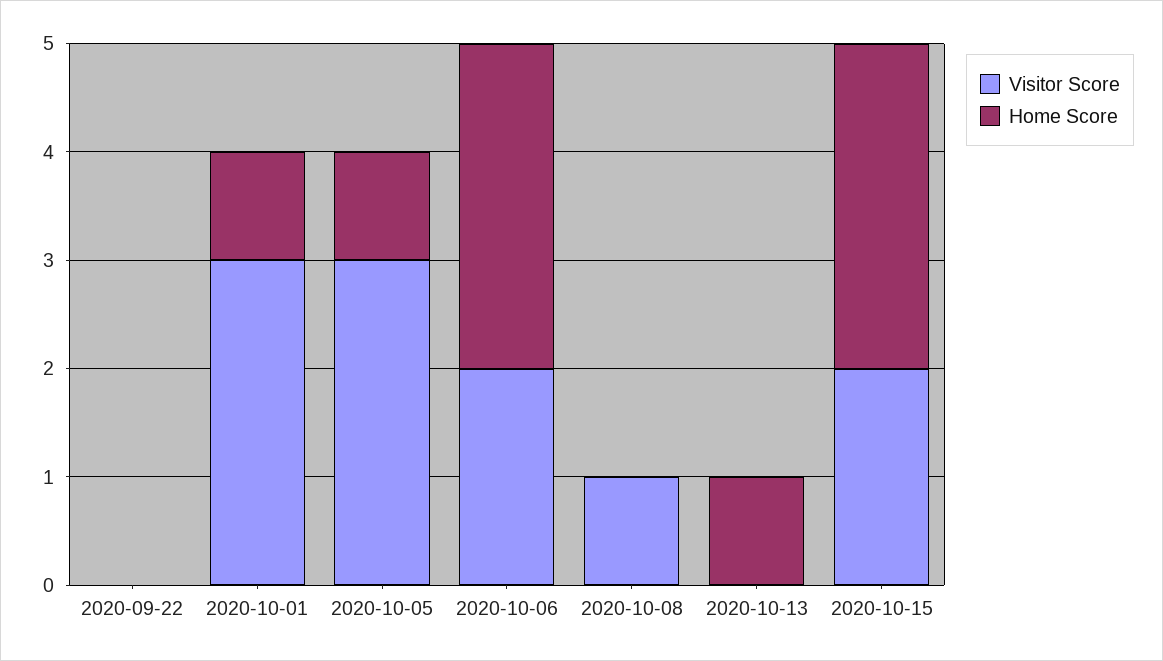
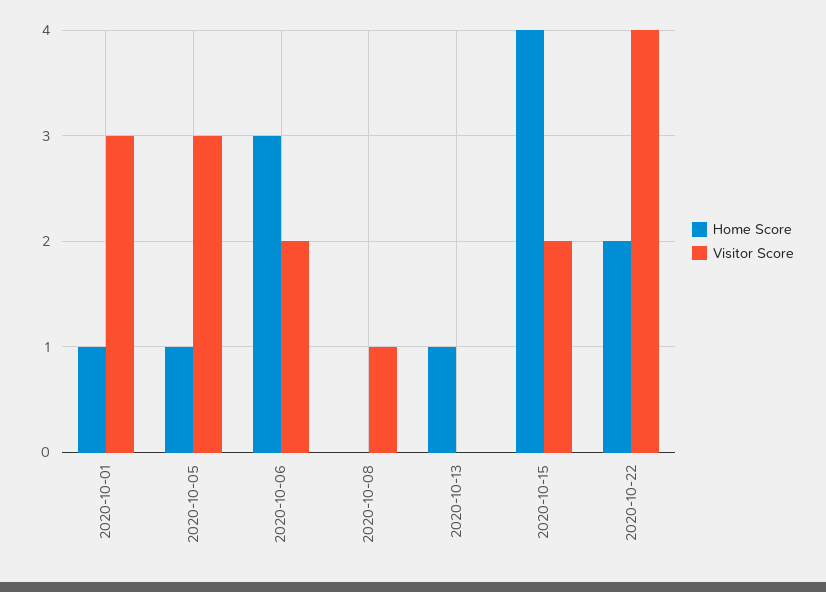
Visitor Score, 2020-09-22: 0 -> none
Home Score, 2020-09-22: 0 -> none
Home Score, 2020-10-15: 3 -> 4
Home Score, 2020-10-22: none -> 2
Visitor Score, 2020-10-22: none -> 4

